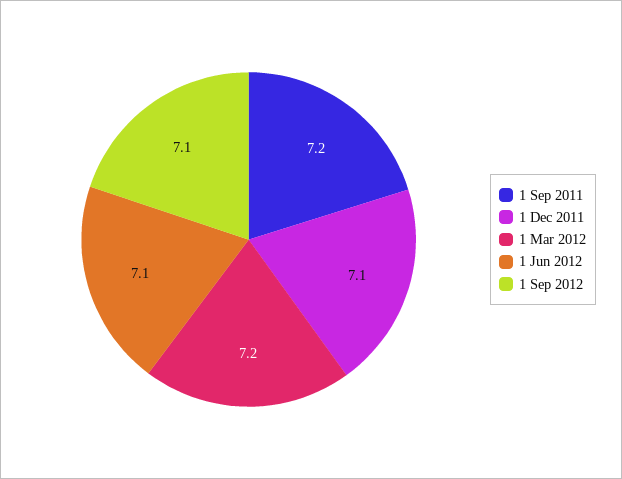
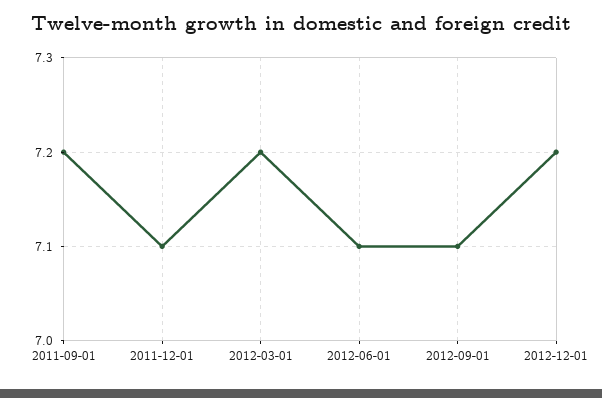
2012-12-01: none -> 7.2

